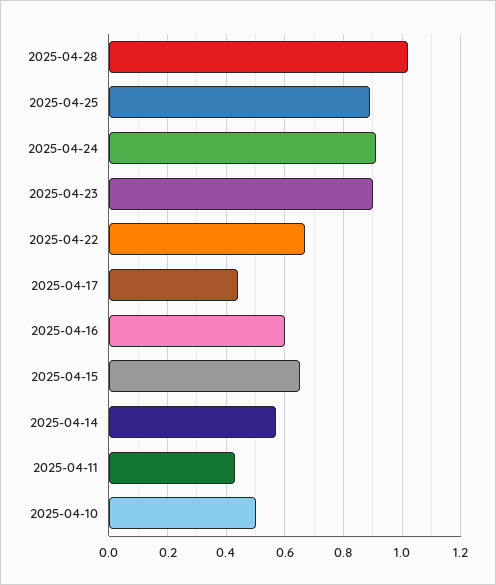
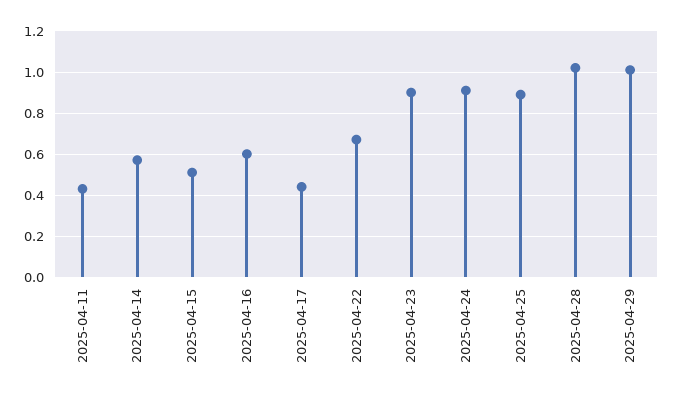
2025-04-15: 0.65 -> 0.5
2025-04-10: 0.5 -> none
2025-04-29: none -> 1

